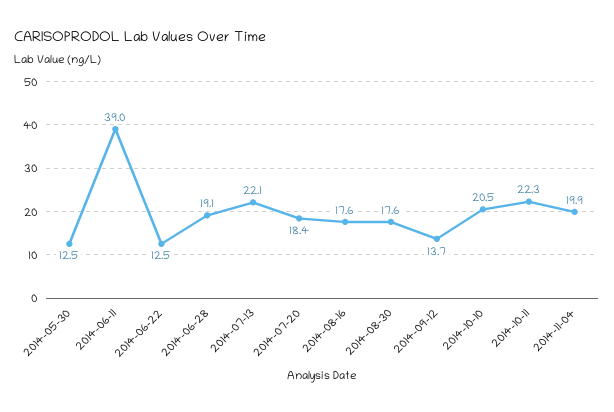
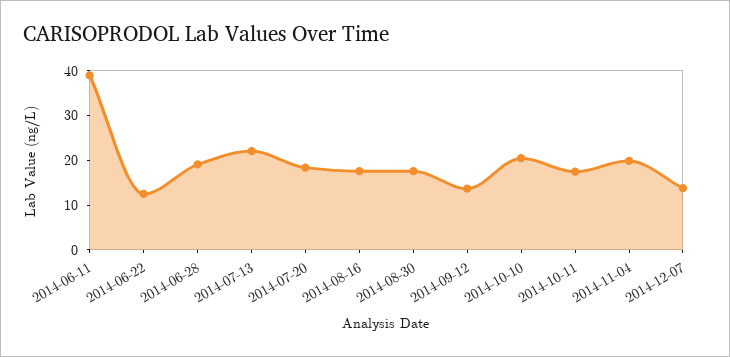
2014-05-30: 12.5 -> none
2014-10-11: 22.3 -> 18
2014-12-07: none -> 14

